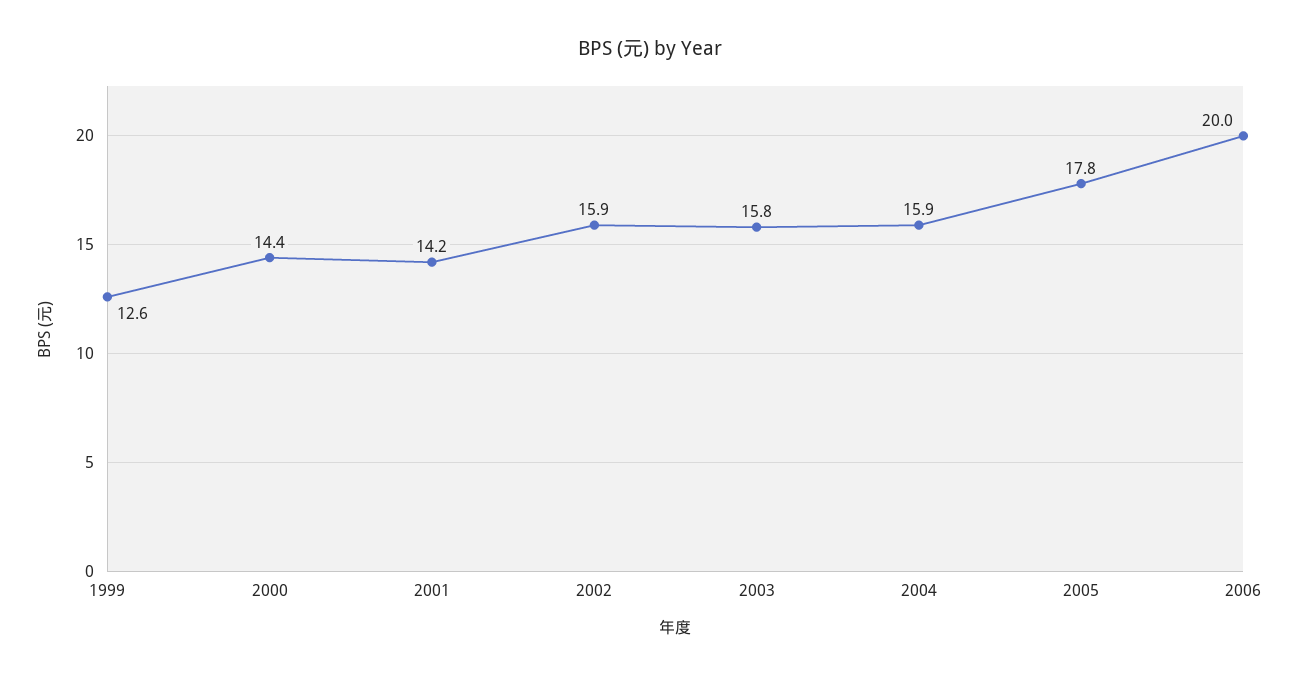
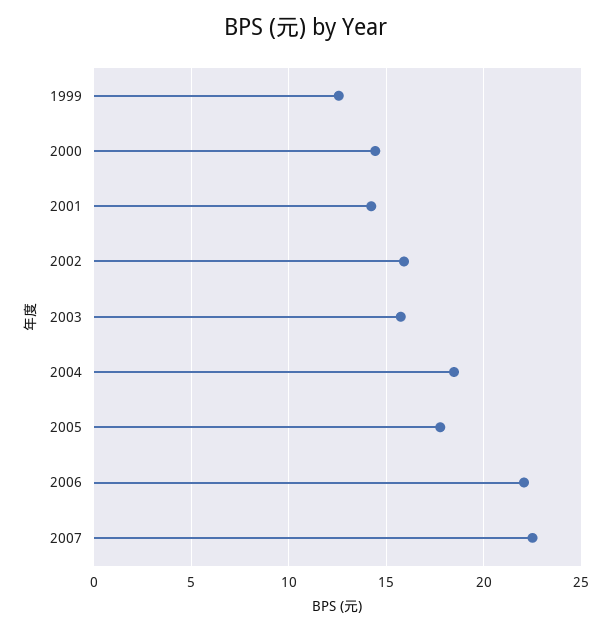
2004: 15.9 -> 18.5
2006: 20 -> 22
2007: none -> 22.5

